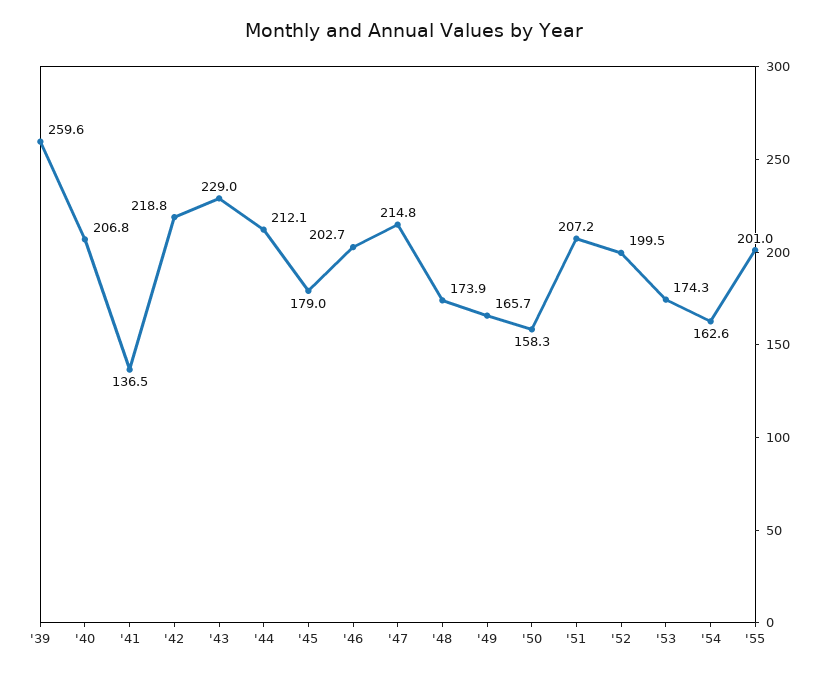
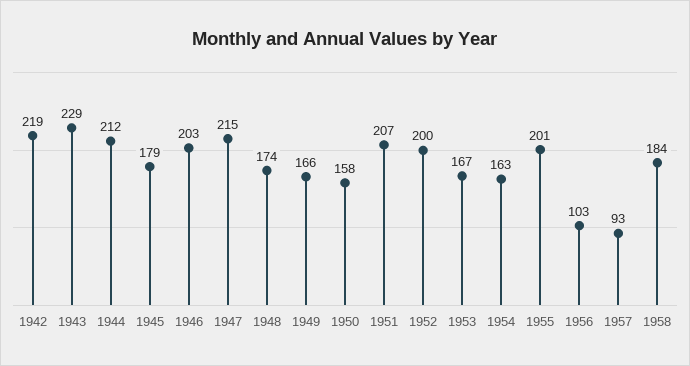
'39: 259.6 -> none
'40: 206.8 -> none
'41: 136.5 -> none
'53: 174.3 -> 167
1956: none -> 103
1957: none -> 93
1958: none -> 184

